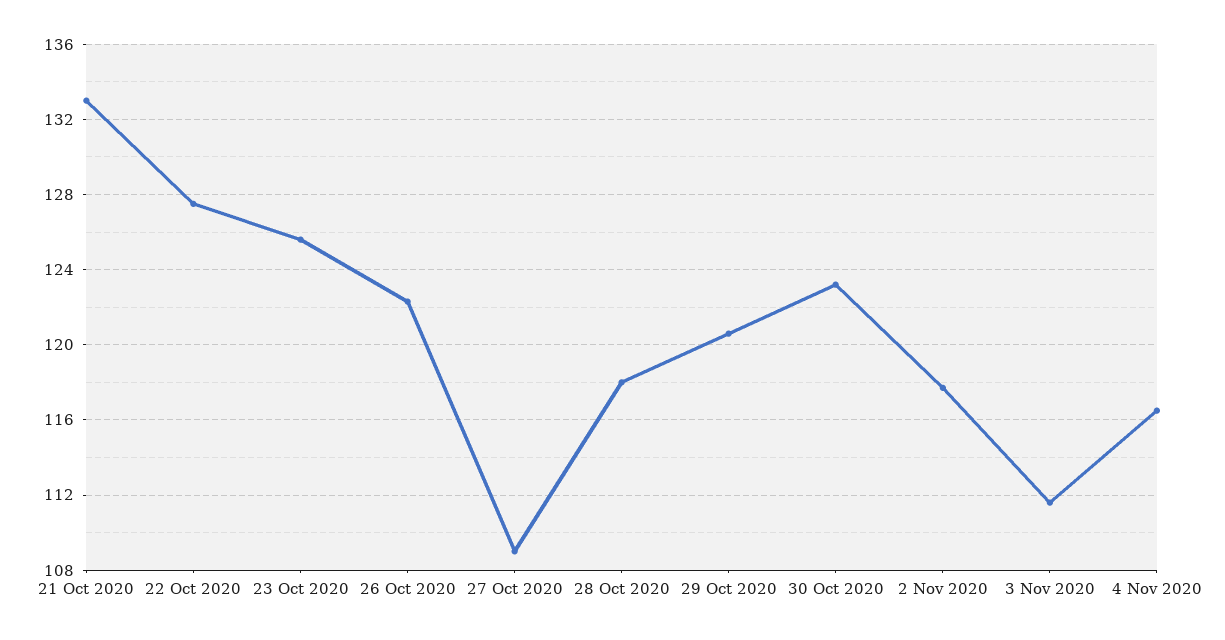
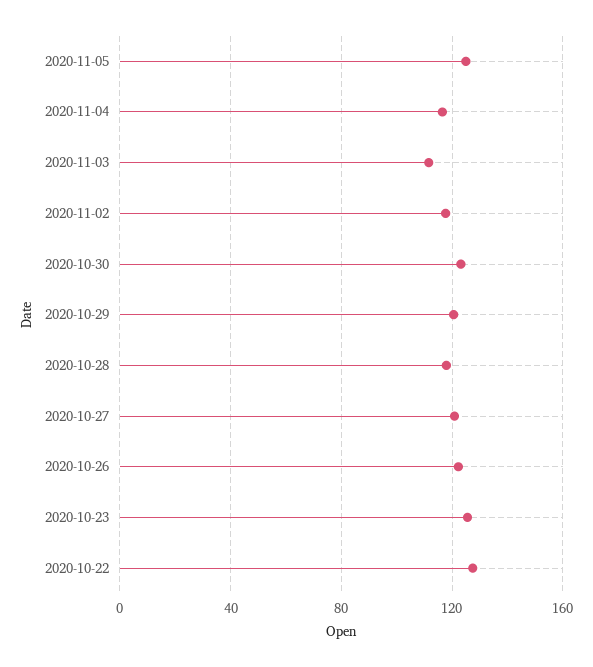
21 Oct 2020: 133 -> none
27 Oct 2020: 109 -> 120
2020-11-05: none -> 125

